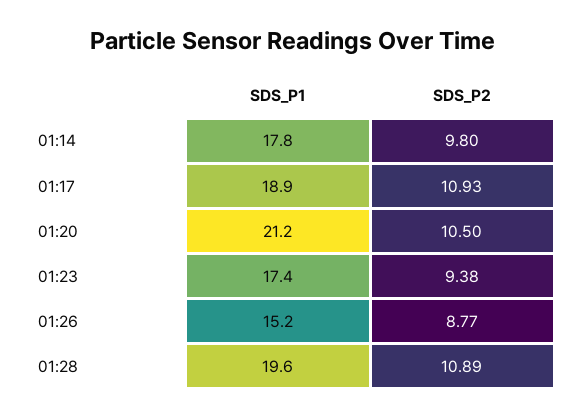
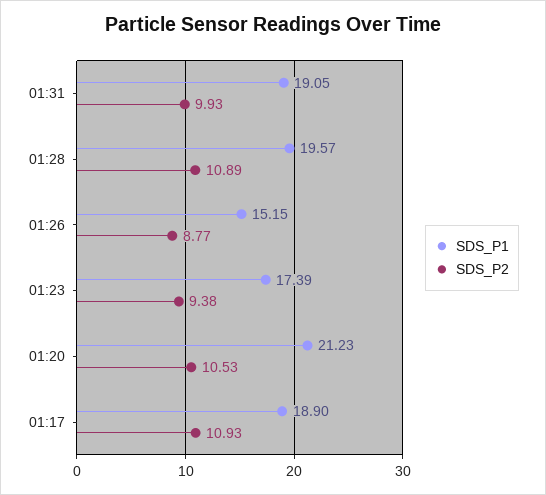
SDS_P1, 01:14: 17.8 -> none
SDS_P2, 01:14: 9.8 -> none
SDS_P2, 01:20: 10.5 -> 10.53
SDS_P1, 01:31: none -> 19.05
SDS_P2, 01:31: none -> 9.93

